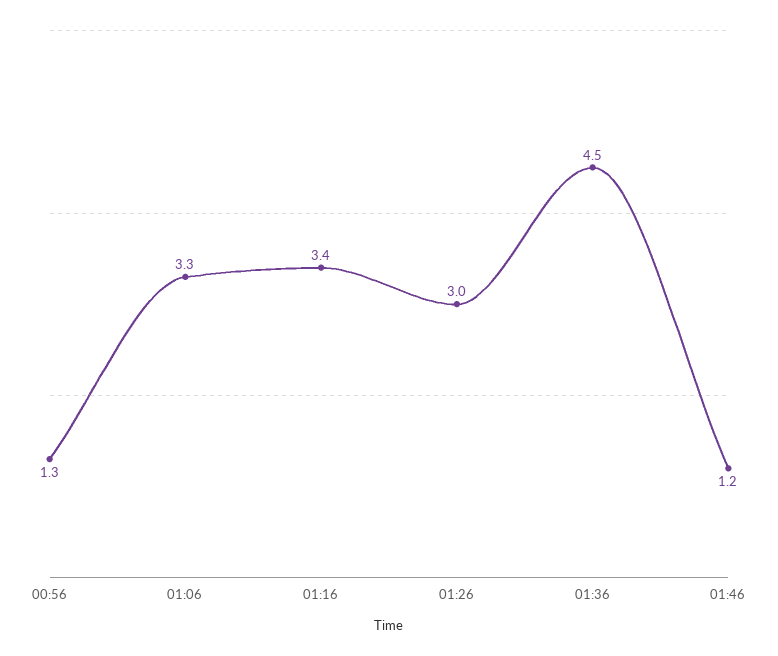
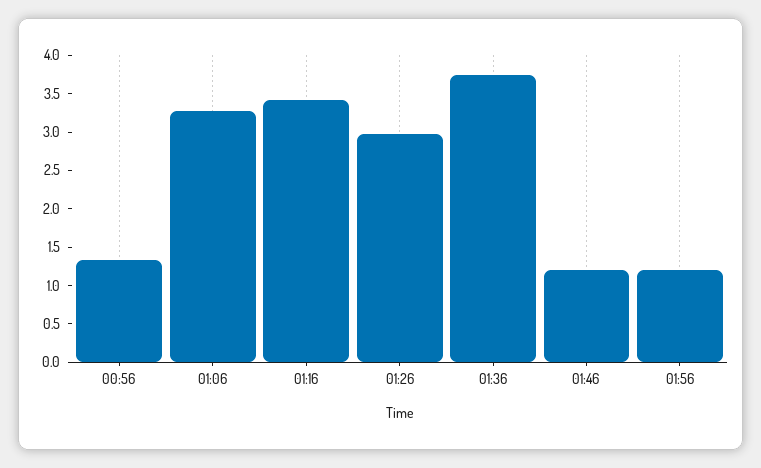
01:36: 4.5 -> 3.75
01:56: none -> 1.25

